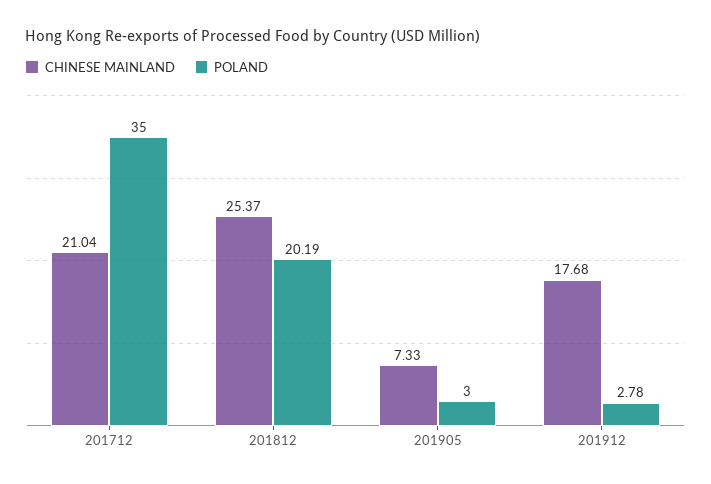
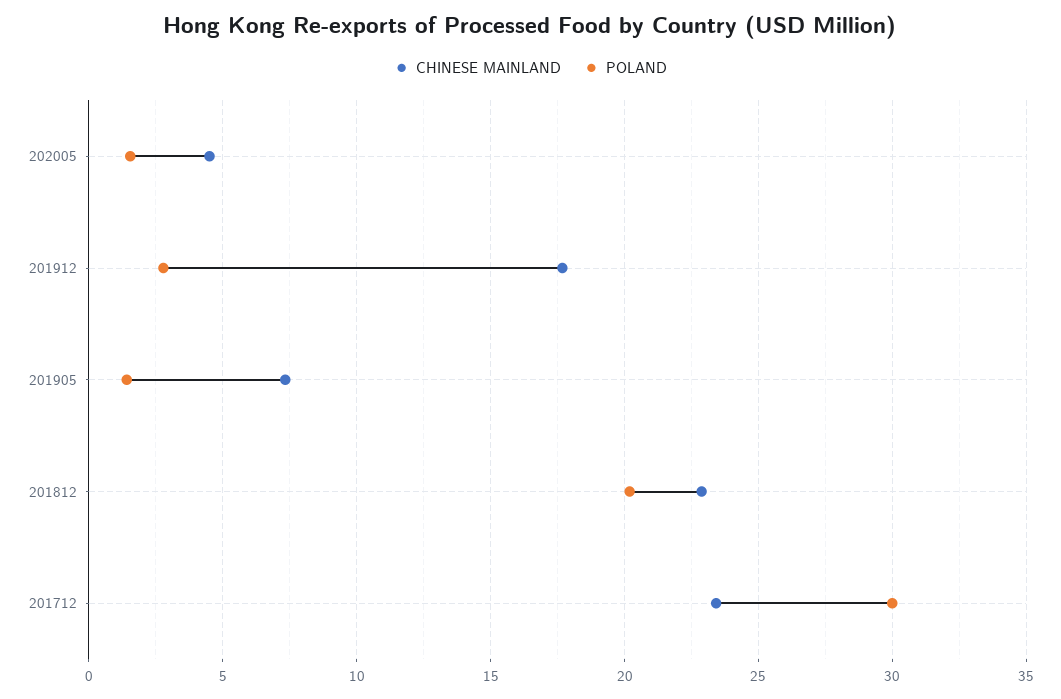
CHINESE MAINLAND, 201712: 21.04 -> 23.5
POLAND, 201712: 35 -> 30
CHINESE MAINLAND, 201812: 25.37 -> 23
POLAND, 201905: 3 -> 1.5
CHINESE MAINLAND, 202005: none -> 4.5
POLAND, 202005: none -> 1.5

